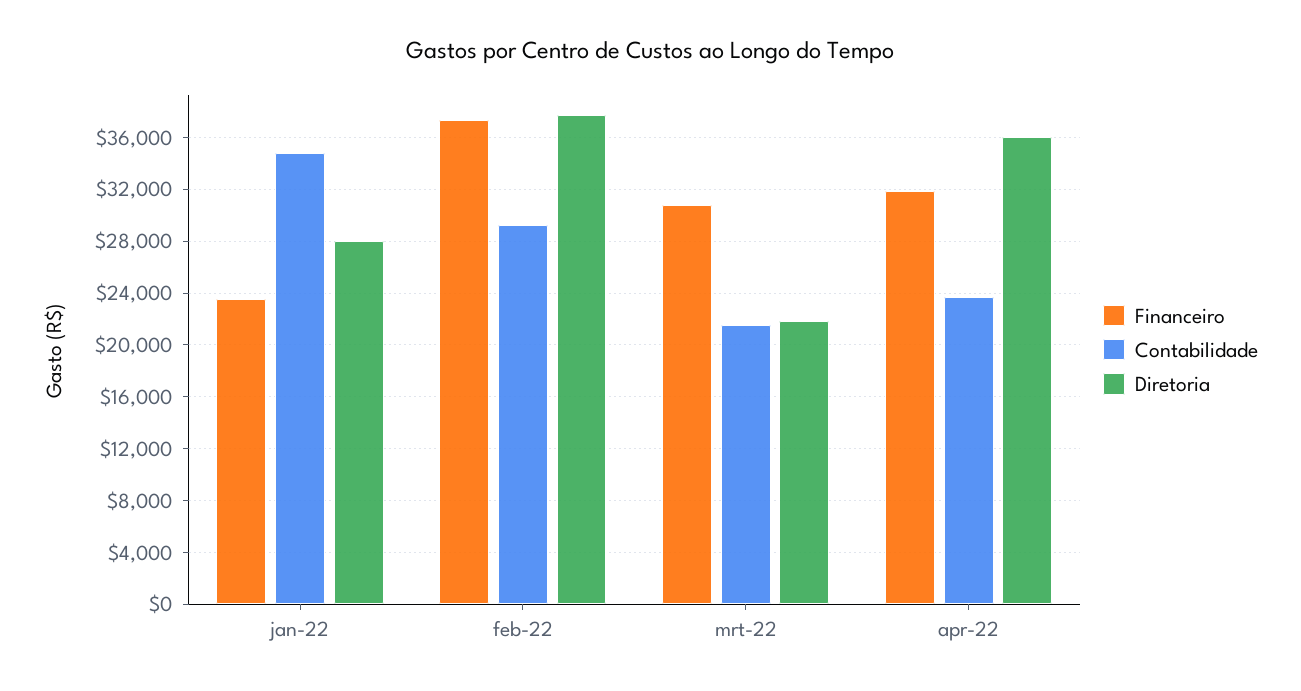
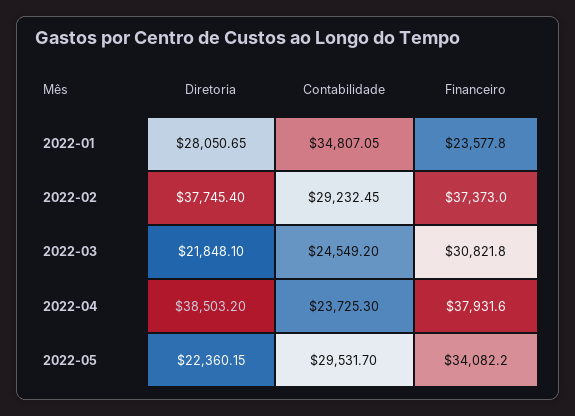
Contabilidade, mrt-22: 21500 -> 24549.2
Financeiro, apr-22: 32000 -> 37931.6
Diretoria, apr-22: 36000 -> 38503.2
Diretoria, 2022-05: none -> 22360.15
Contabilidade, 2022-05: none -> 29531.7
Financeiro, 2022-05: none -> 34082.2

